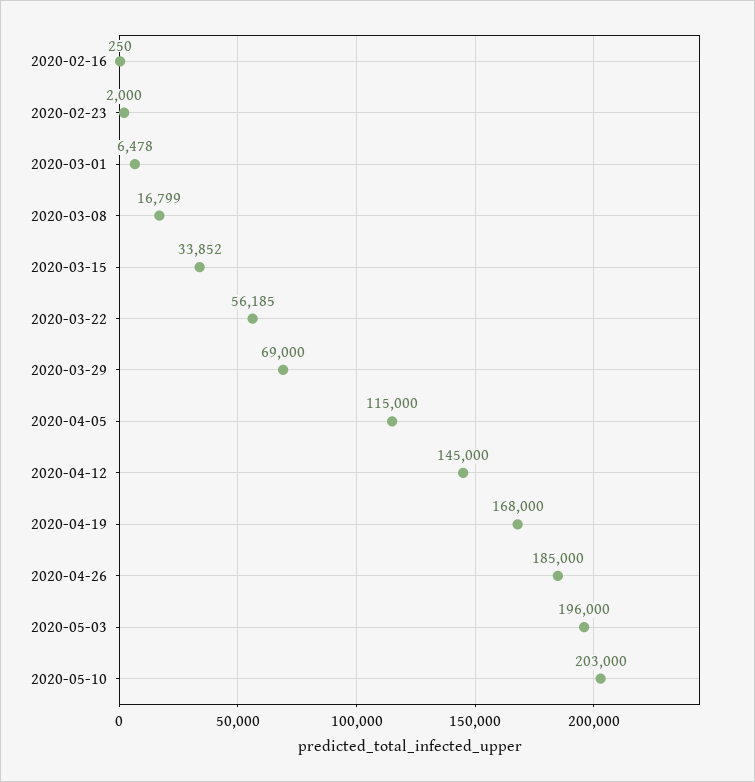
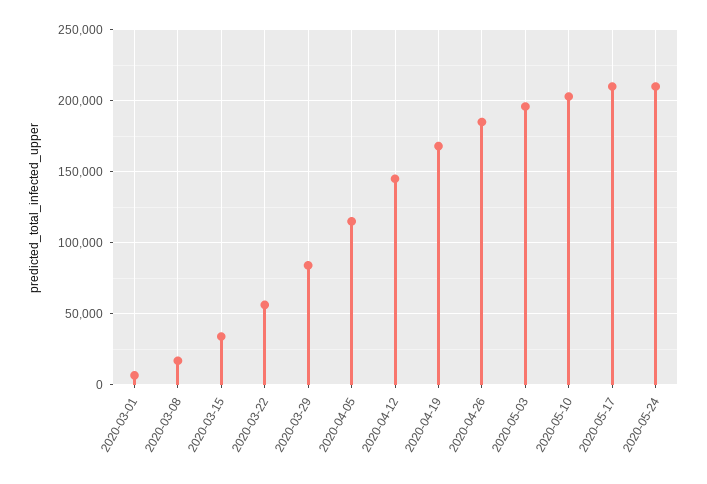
2020-02-16: 250 -> none
2020-02-23: 2000 -> none
2020-03-29: 69000 -> 85000
2020-05-17: none -> 210000
2020-05-24: none -> 210000

